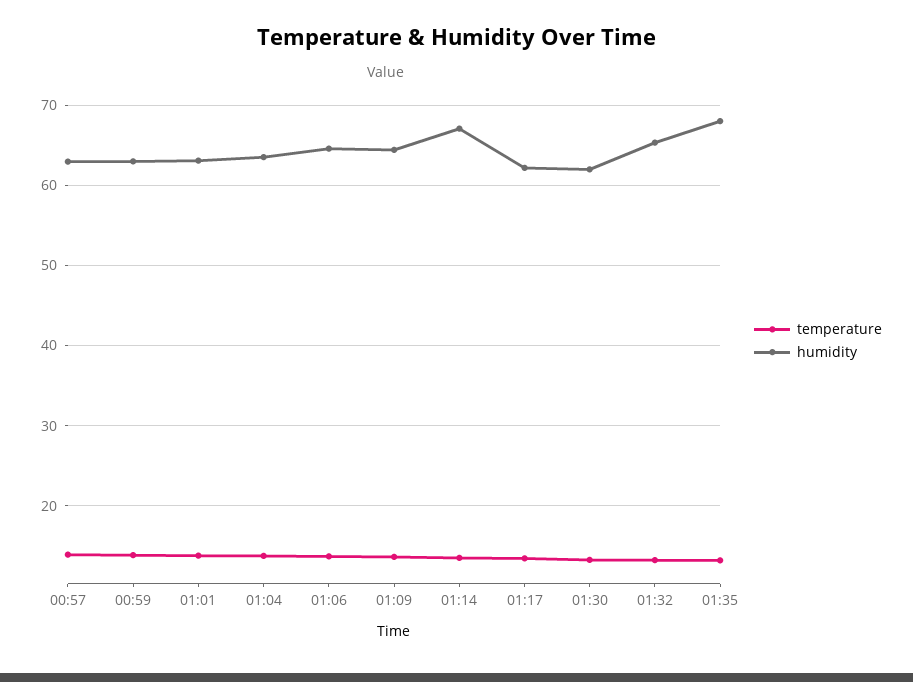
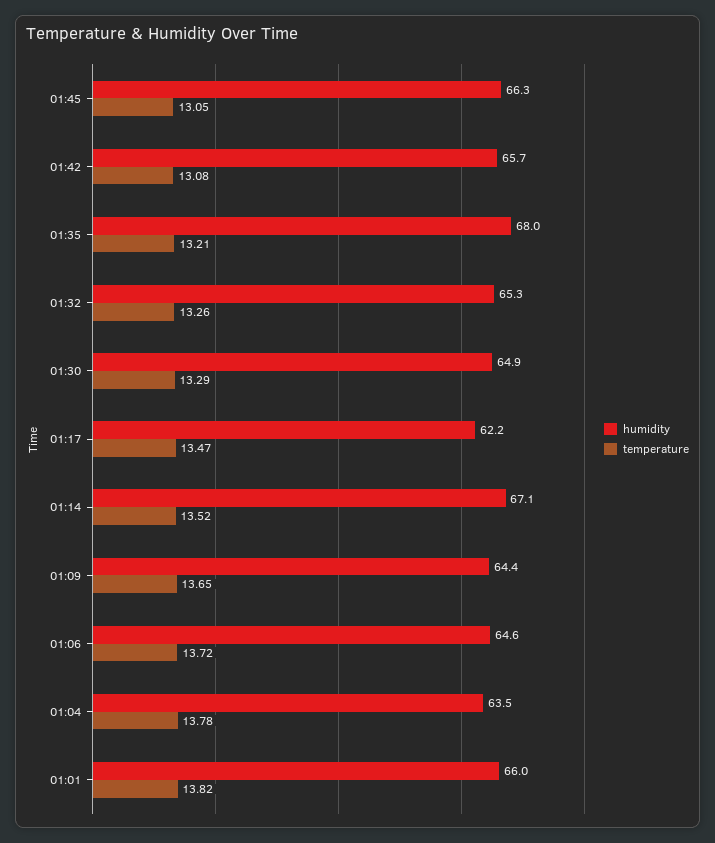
temperature, 00:57: 14 -> none
humidity, 00:57: 63 -> none
temperature, 00:59: 14 -> none
humidity, 00:59: 63 -> none
humidity, 01:01: 63 -> 66
humidity, 01:30: 62 -> 64.9
humidity, 01:45: none -> 66.3
temperature, 01:45: none -> 13.05
humidity, 01:42: none -> 65.7
temperature, 01:42: none -> 13.08

